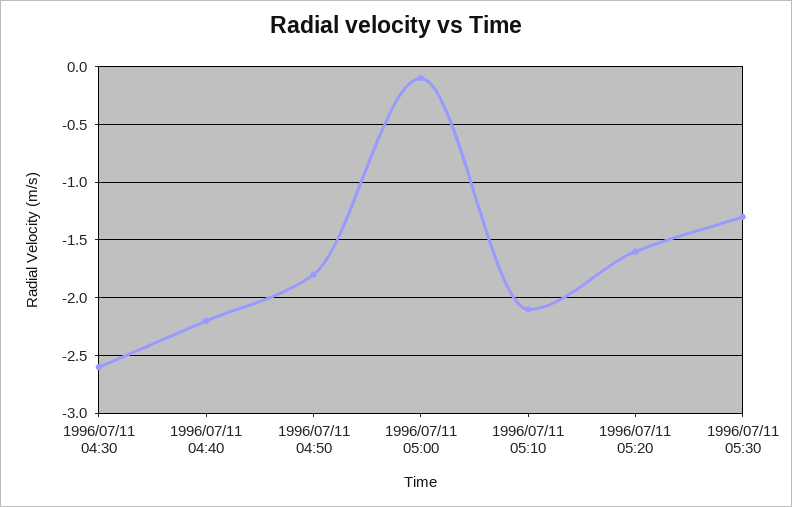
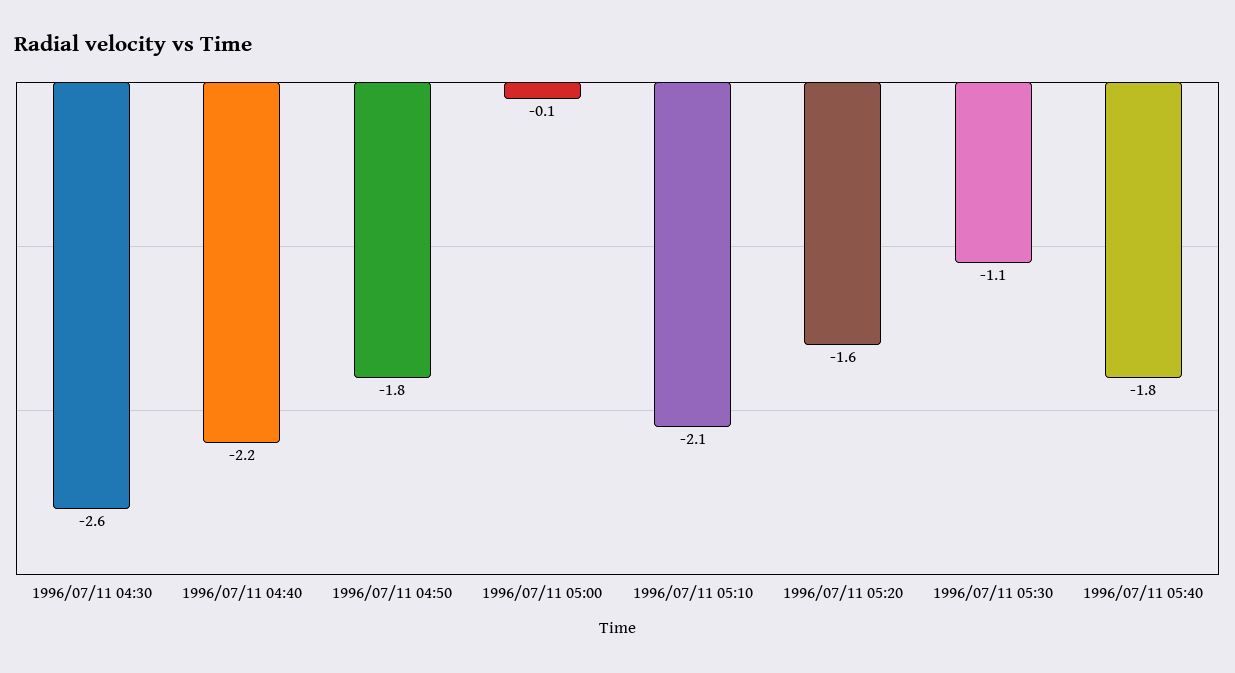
1996/07/11 05:30: -1.3 -> -1.1
1996/07/11 05:40: none -> -1.8

